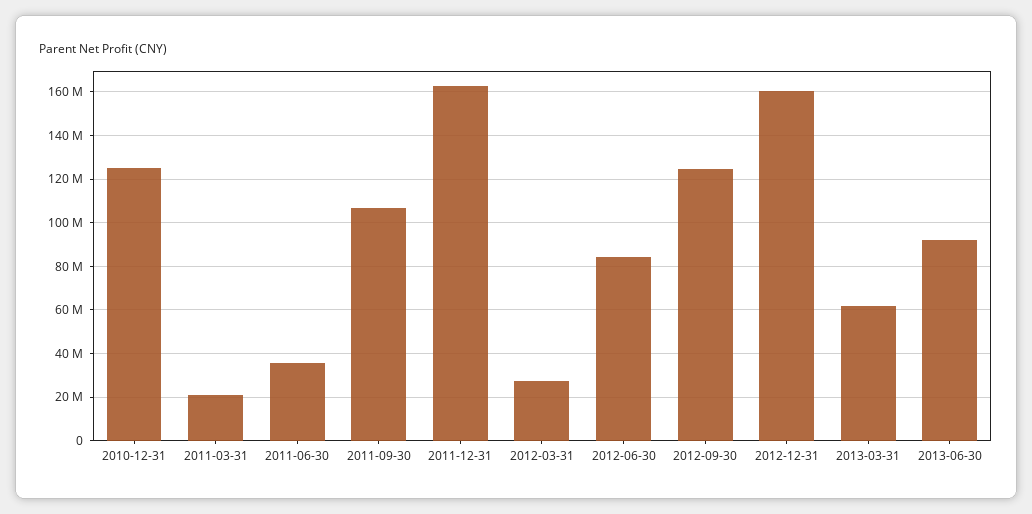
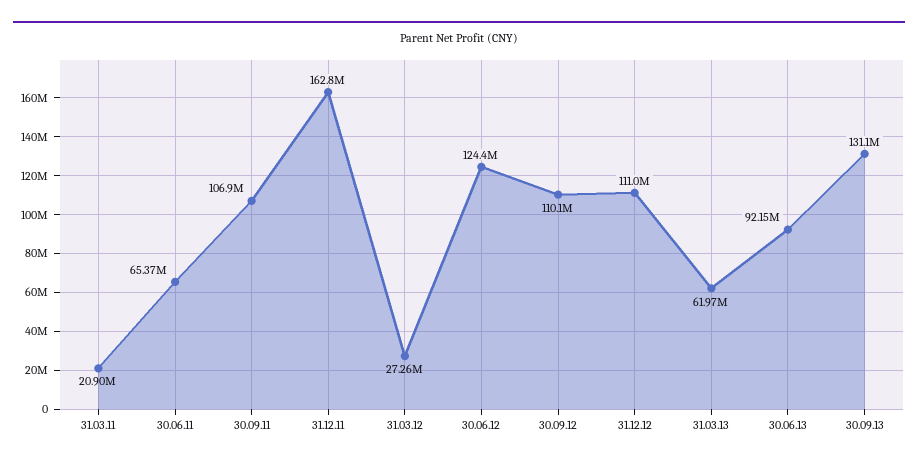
2010-12-31: 125000000 -> none
2011-06-30: 35000000 -> 65370000
2012-06-30: 85000000 -> 124400000
2012-09-30: 125000000 -> 110100000
2012-12-31: 160000000 -> 111000000
30.09.13: none -> 131100000

